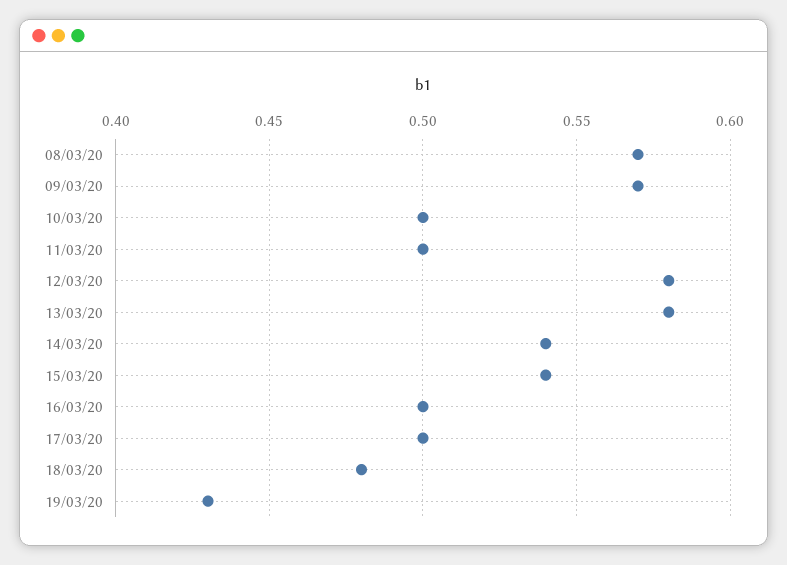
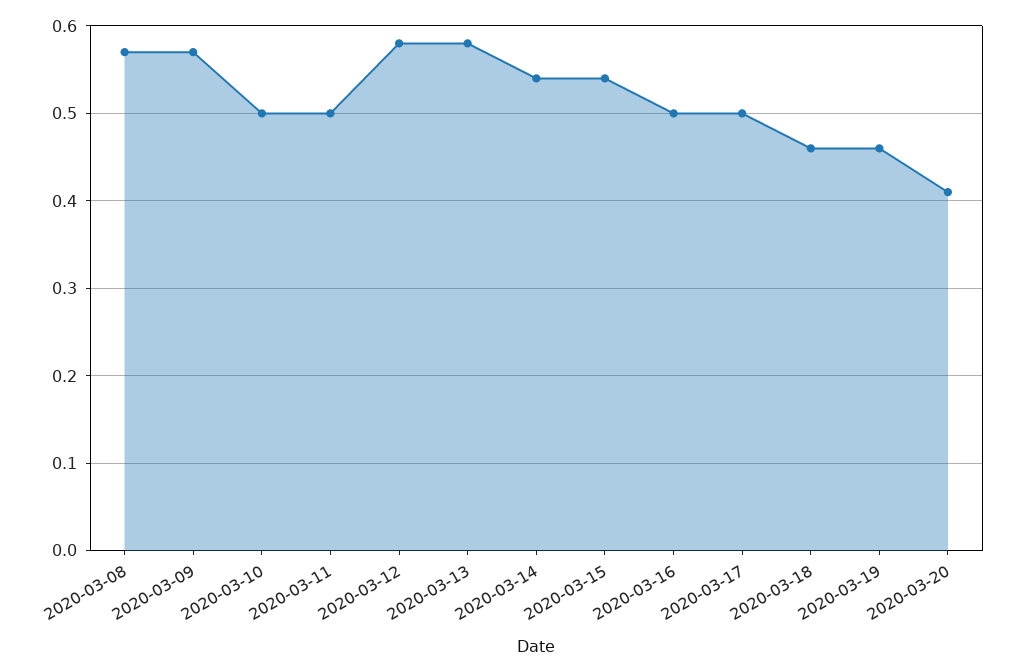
18/03/20: 0.48 -> 0.46
19/03/20: 0.43 -> 0.46
2020-03-20: none -> 0.41

